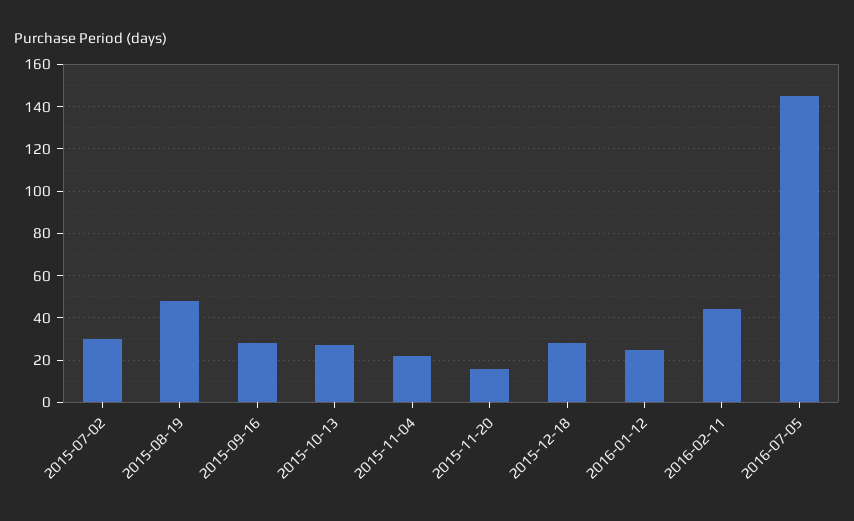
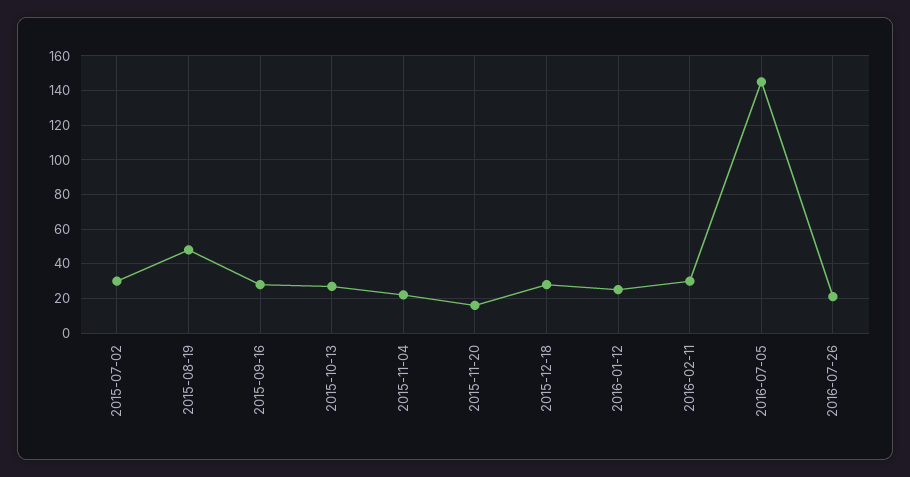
2016-02-11: 45 -> 30
2016-07-26: none -> 20

